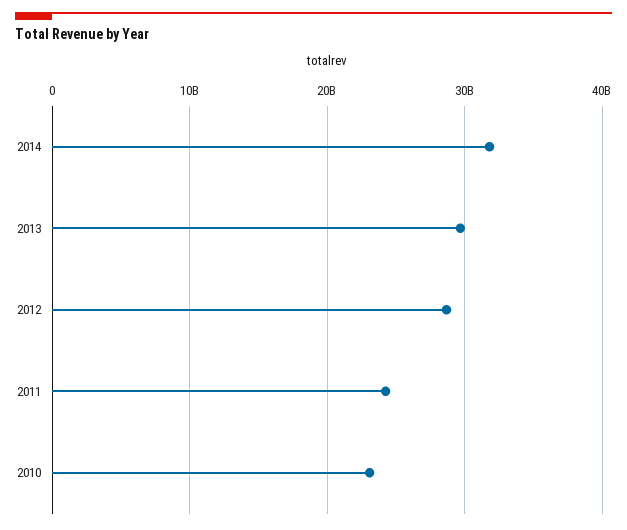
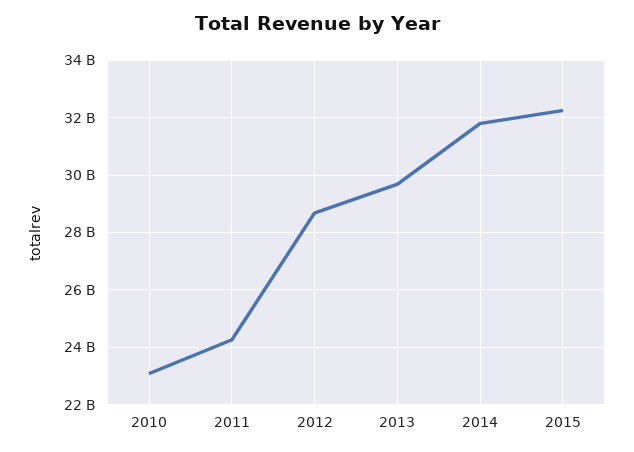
2015: none -> 32250000000

